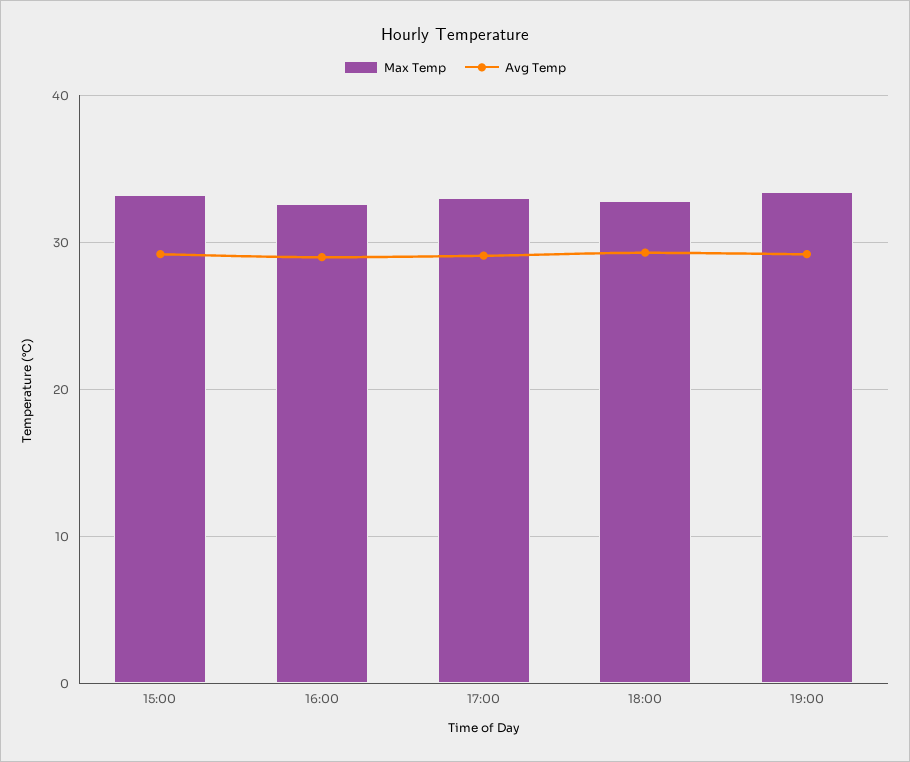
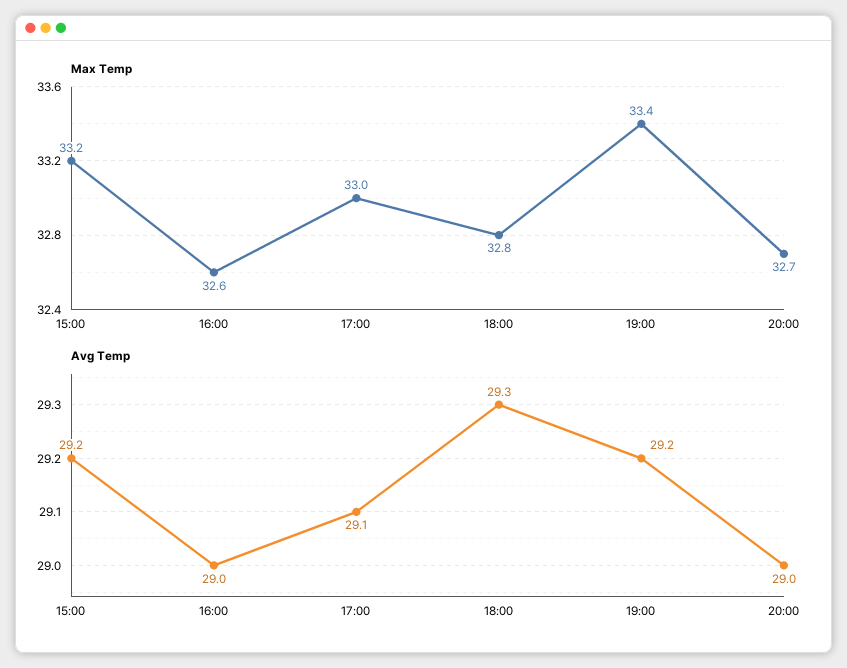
Max Temp, 20:00: none -> 32.7
Avg Temp, 20:00: none -> 29

